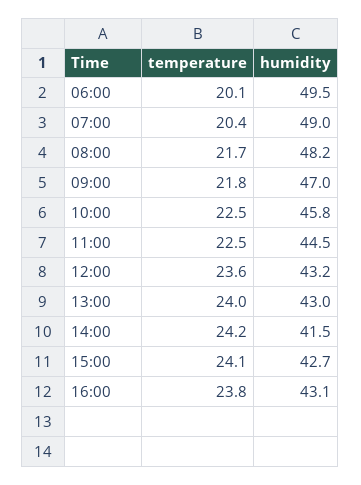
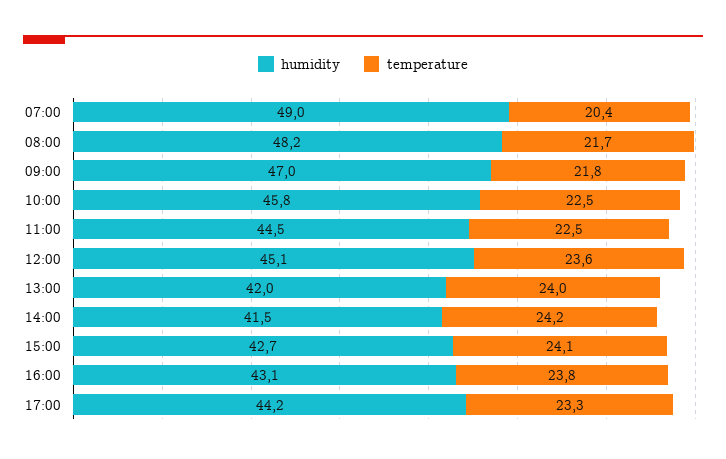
temperature, 06:00: 20.1 -> none
humidity, 06:00: 49.5 -> none
humidity, 12:00: 43.2 -> 45.1
humidity, 13:00: 43 -> 42
humidity, 17:00: none -> 44.2
temperature, 17:00: none -> 23.3

